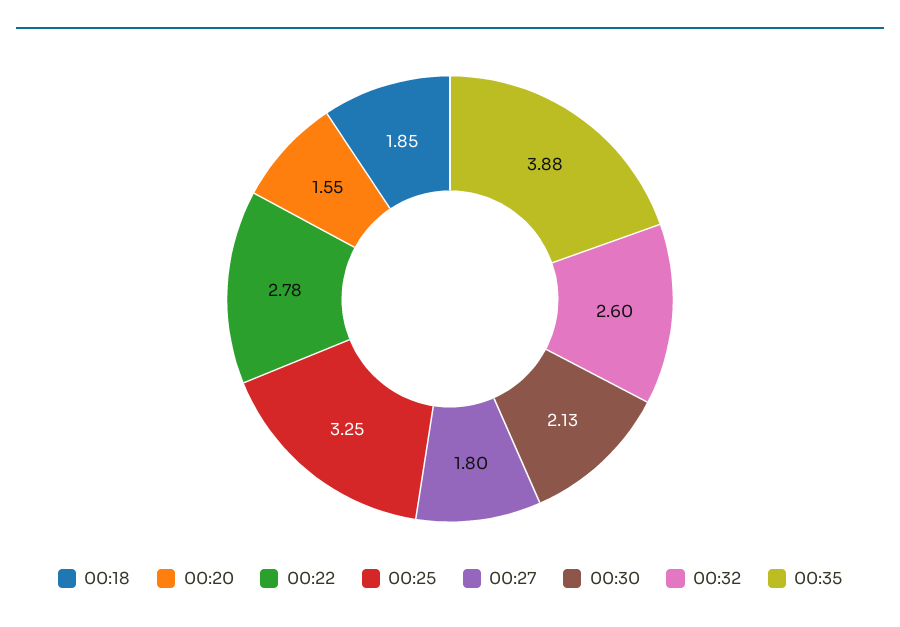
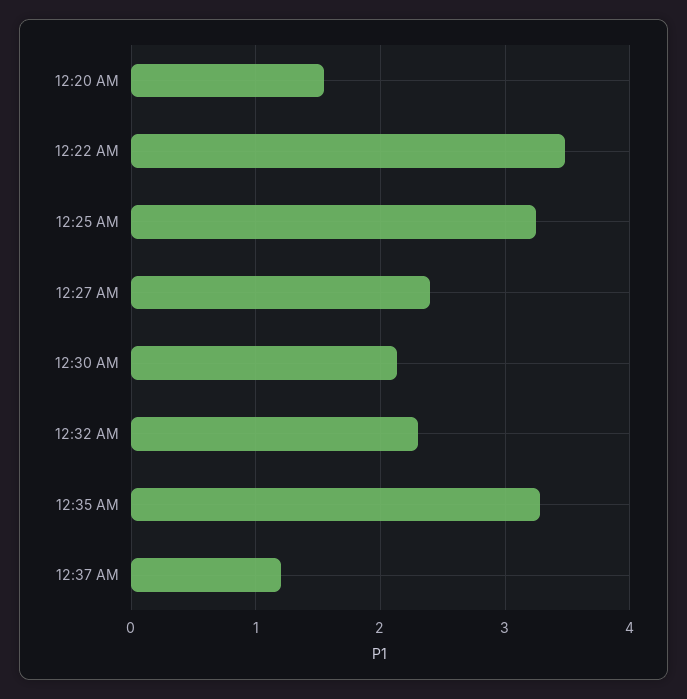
00:18: 1.85 -> none
00:22: 2.78 -> 3.5
00:27: 1.8 -> 2.4
00:32: 2.6 -> 2.3
00:35: 3.88 -> 3.3
12:37 AM: none -> 1.2

